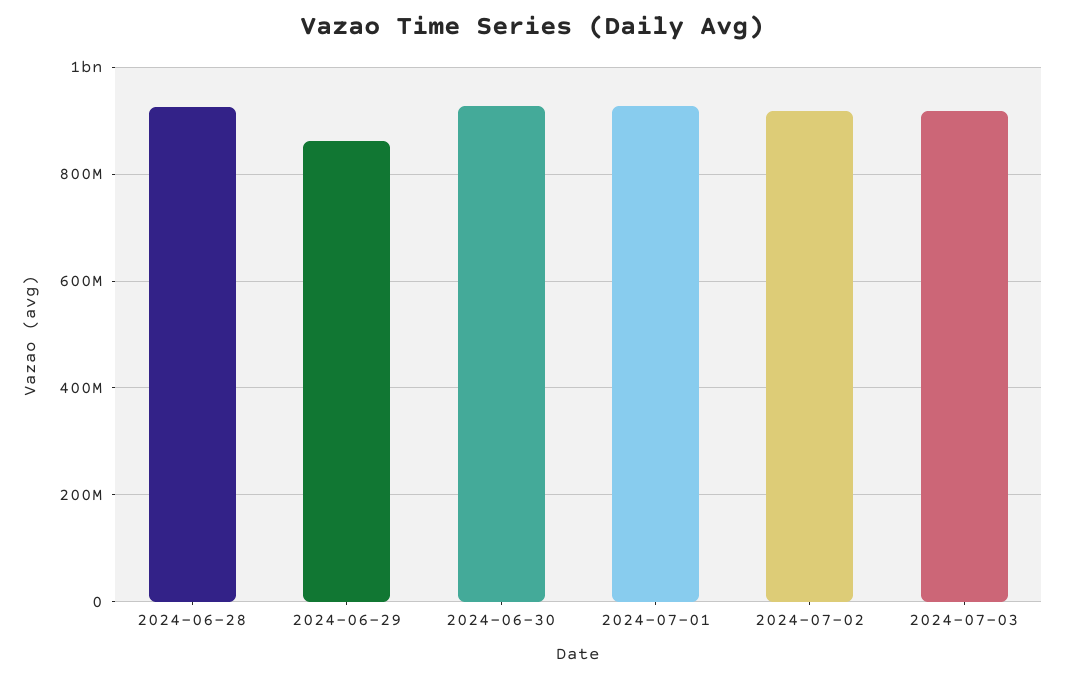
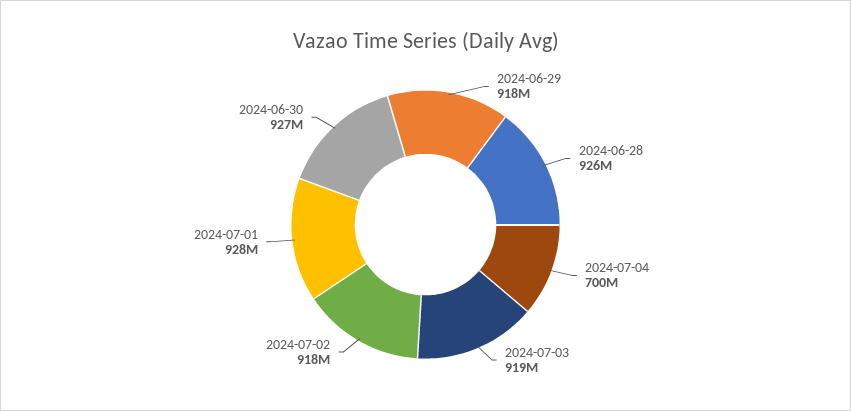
2024-06-29: 860000000 -> 918000000
2024-07-04: none -> 700000000

